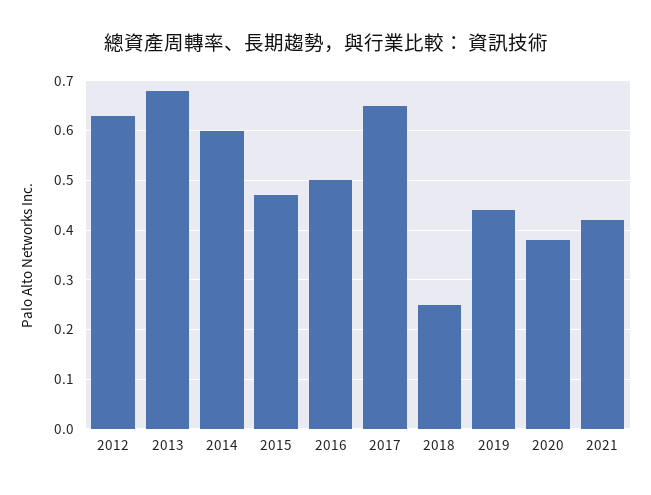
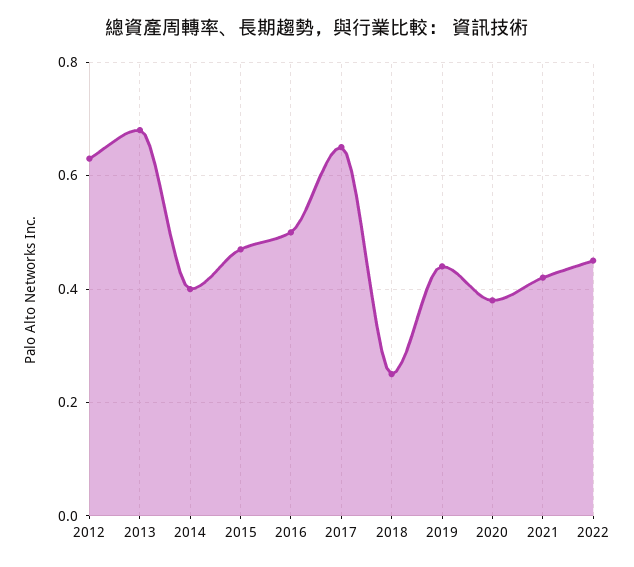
2014: 0.6 -> 0.4
2022: none -> 0.45

